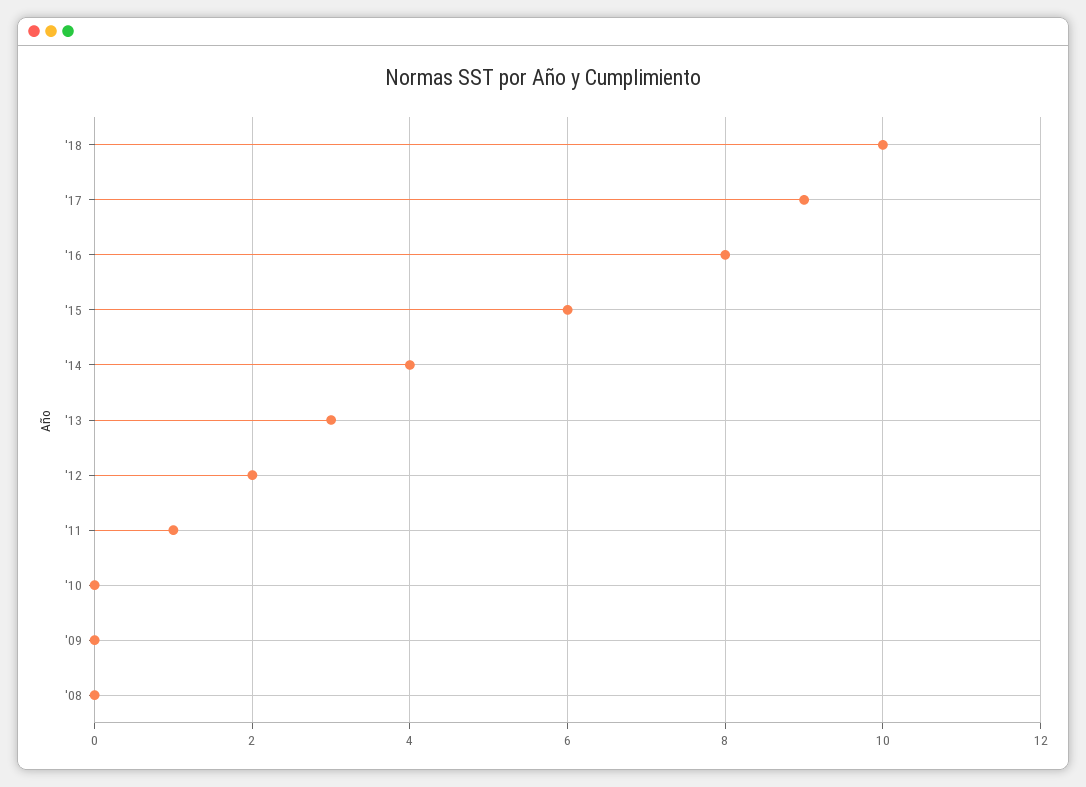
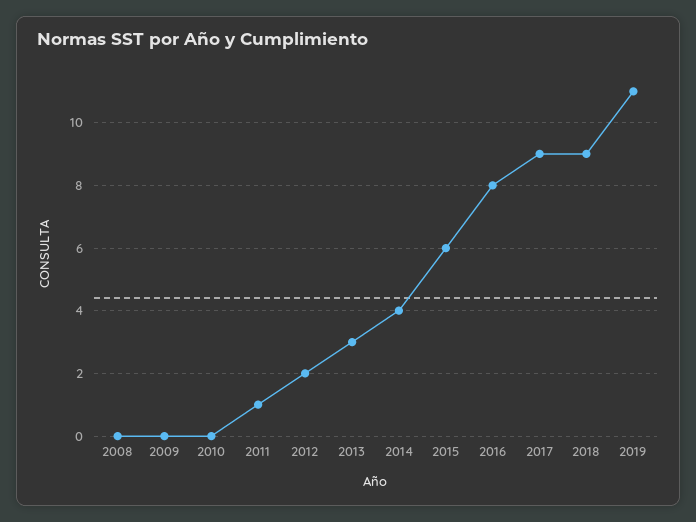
'18: 10 -> 9
2019: none -> 11

